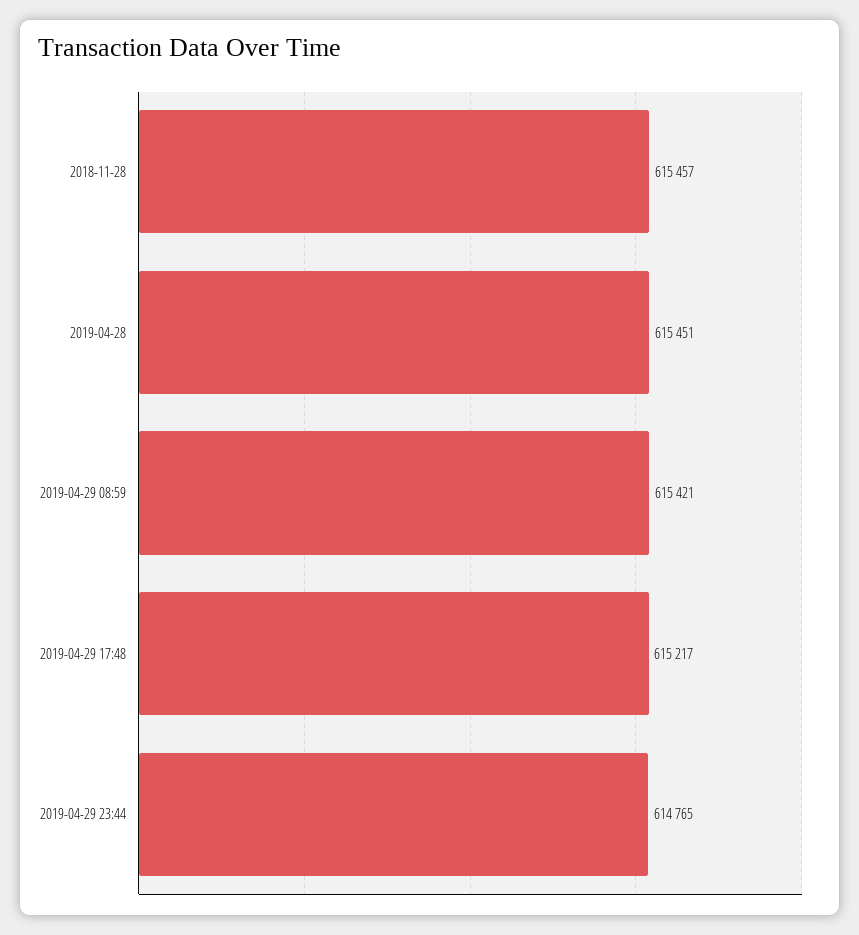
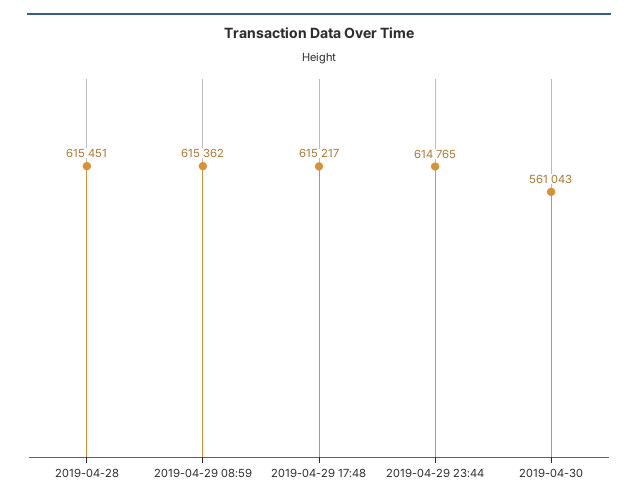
2018-11-28: 615457 -> none
2019-04-29 08:59: 615421 -> 615362
2019-04-30: none -> 561043

